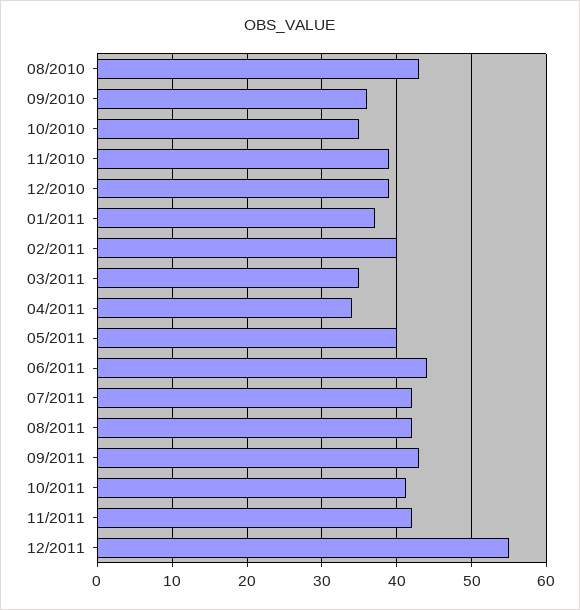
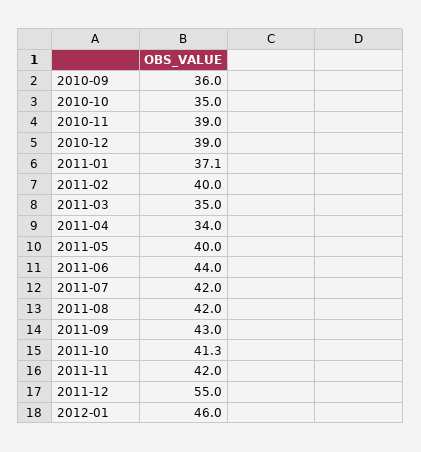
08/2010: 43 -> none
2012-01: none -> 46

